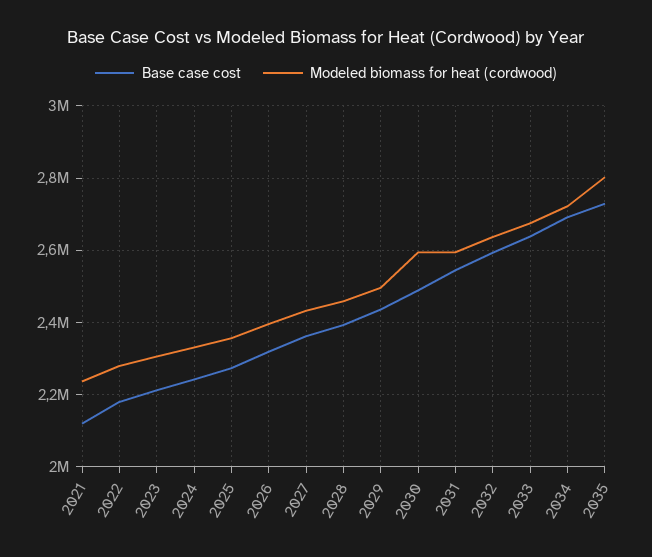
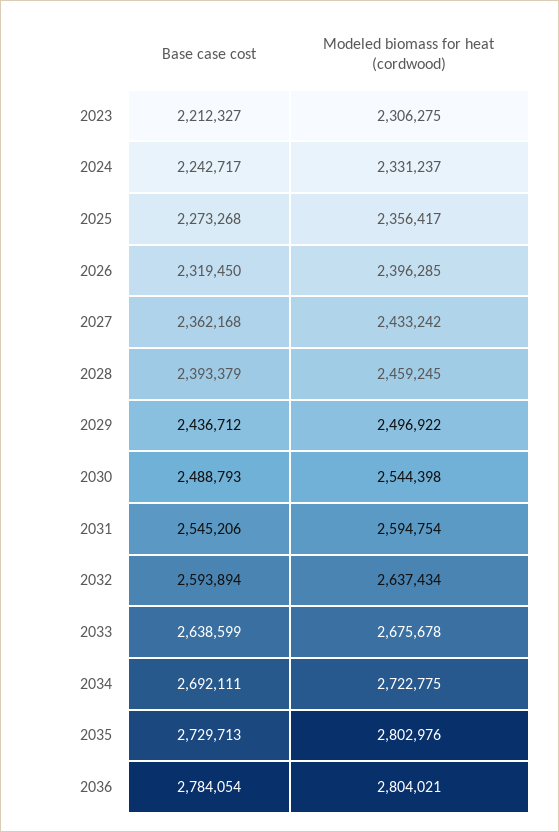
Base case cost, 2021: 2120000 -> none
Modeled biomass for heat (cordwood), 2021: 2240000 -> none
Base case cost, 2022: 2180000 -> none
Modeled biomass for heat (cordwood), 2022: 2280000 -> none
Modeled biomass for heat (cordwood), 2030: 2600000 -> 2544398
Base case cost, 2036: none -> 2784054
Modeled biomass for heat (cordwood), 2036: none -> 2804021

